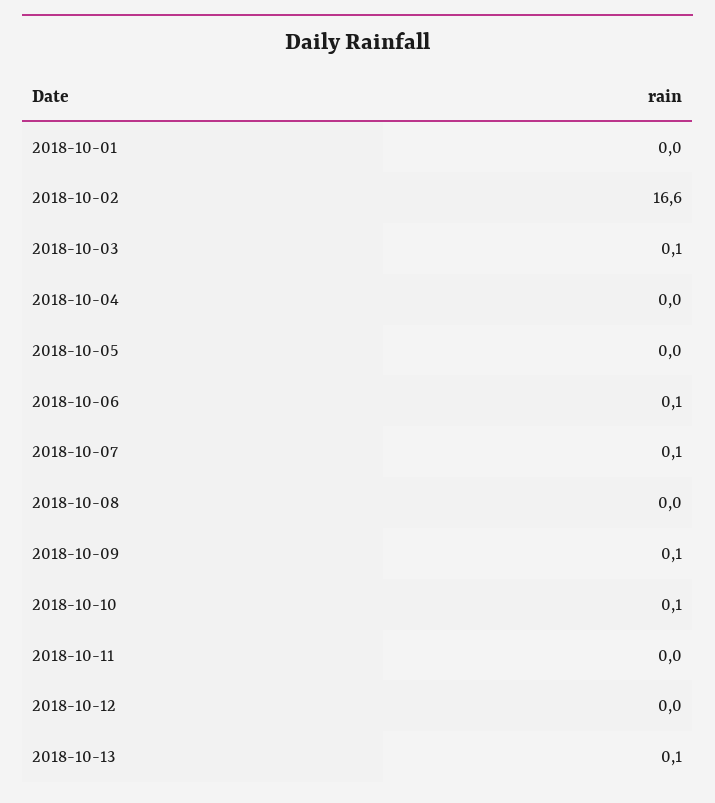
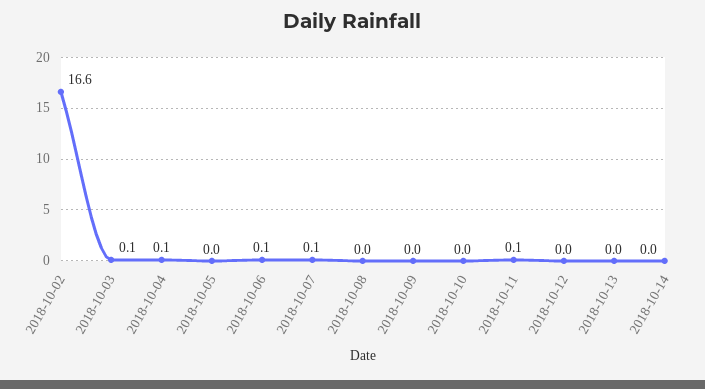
2018-10-01: 0 -> none
2018-10-04: 0 -> 0.1
2018-10-09: 0.1 -> 0
2018-10-10: 0.1 -> 0
2018-10-11: 0 -> 0.1
2018-10-13: 0.1 -> 0
2018-10-14: none -> 0

